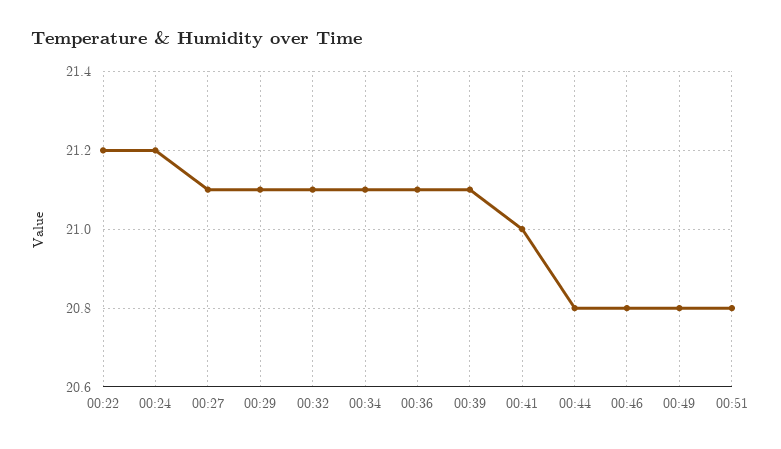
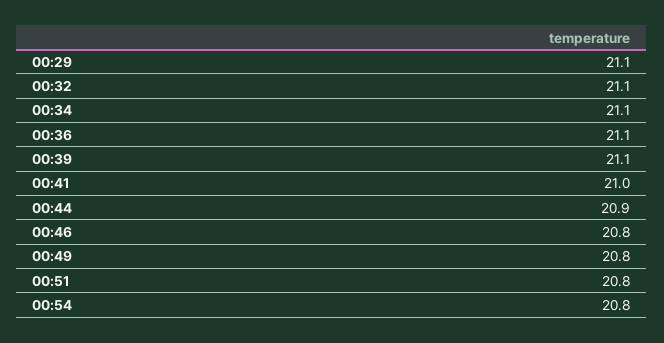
00:22: 21.2 -> none
00:24: 21.2 -> none
00:27: 21.1 -> none
00:44: 20.8 -> 20.9
00:54: none -> 20.8

